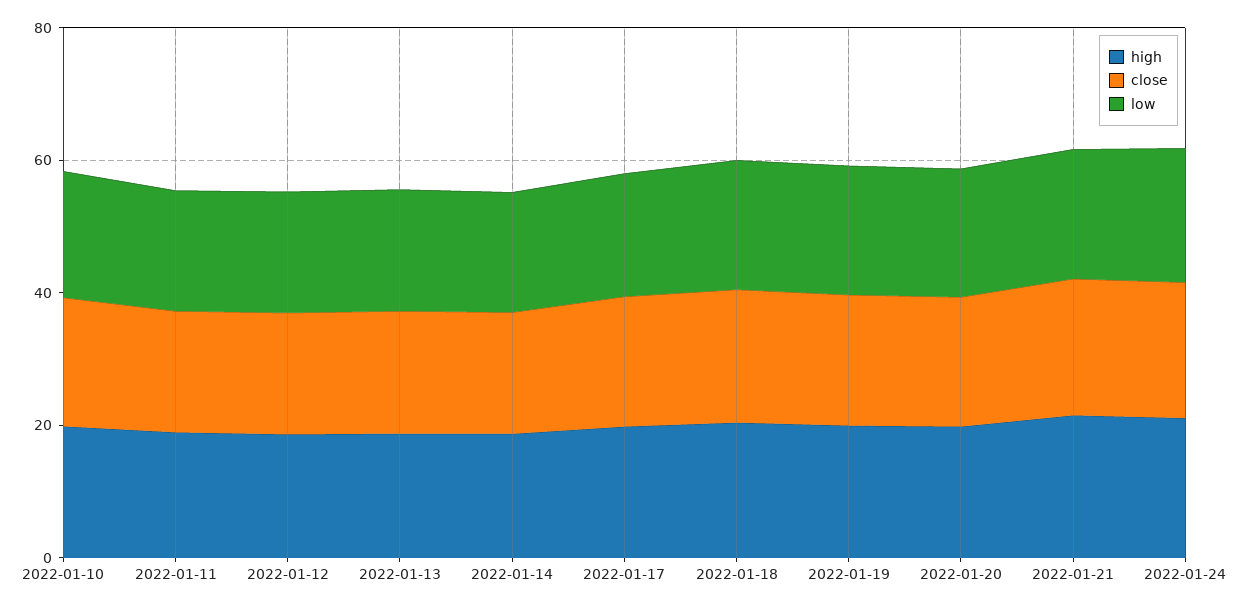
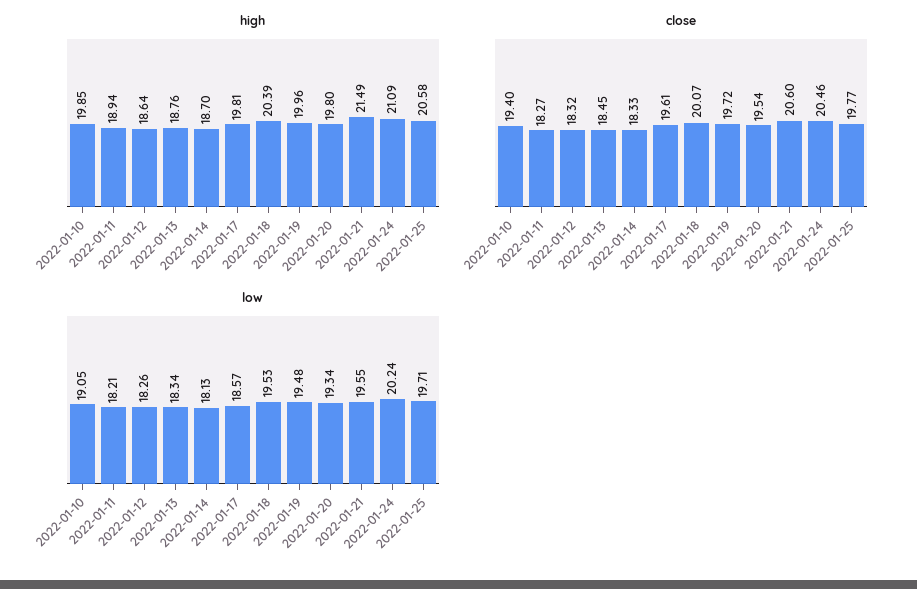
high, 2022-01-25: none -> 20.58
close, 2022-01-25: none -> 19.77
low, 2022-01-25: none -> 19.71

